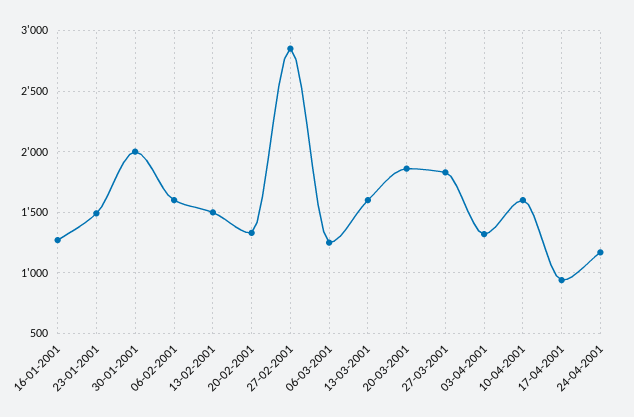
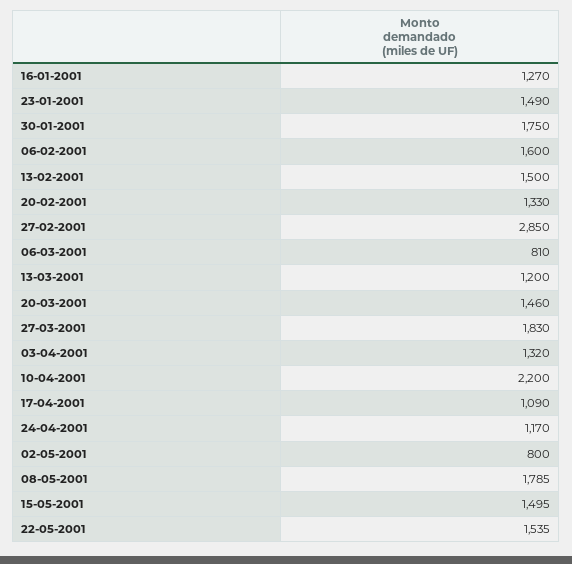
30-01-2001: 2000 -> 1750
06-03-2001: 1250 -> 810
13-03-2001: 1600 -> 1200
20-03-2001: 1850 -> 1460
10-04-2001: 1600 -> 2200
17-04-2001: 950 -> 1090
02-05-2001: none -> 800
08-05-2001: none -> 1785
15-05-2001: none -> 1495
22-05-2001: none -> 1535

